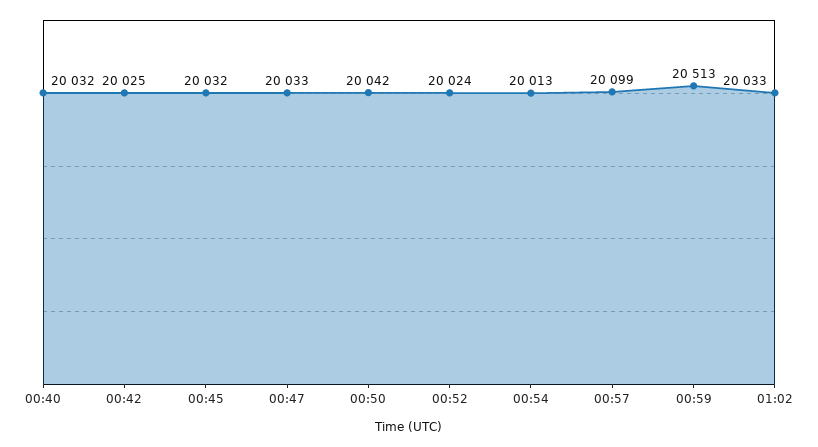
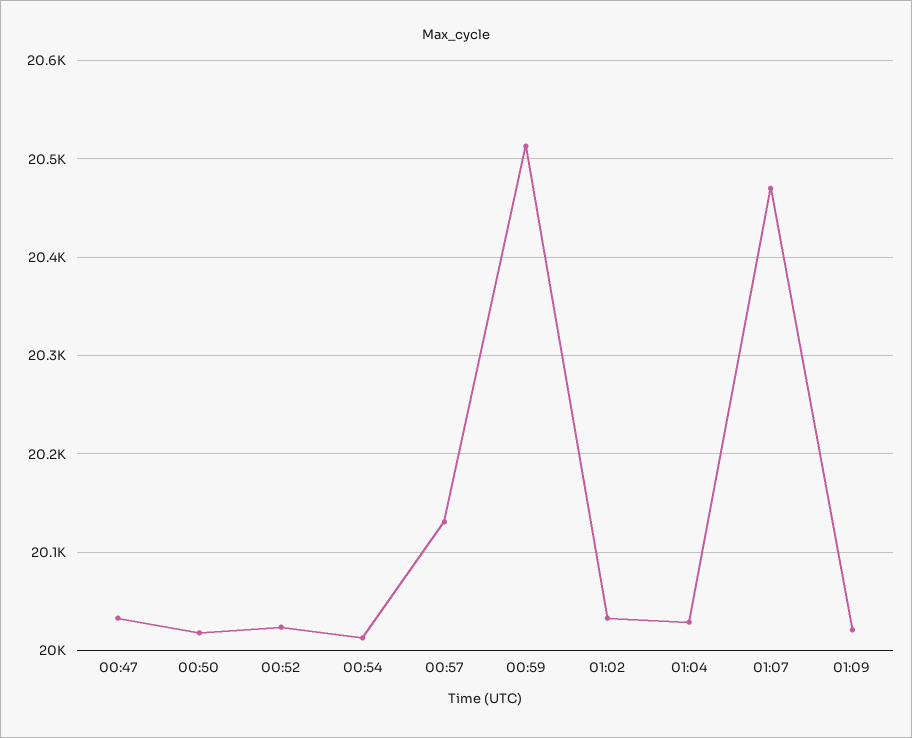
00:40: 20032 -> none
00:42: 20025 -> none
00:45: 20032 -> none
00:50: 20042 -> 20020
00:57: 20099 -> 20130
01:04: none -> 20030
01:07: none -> 20470
01:09: none -> 20020

